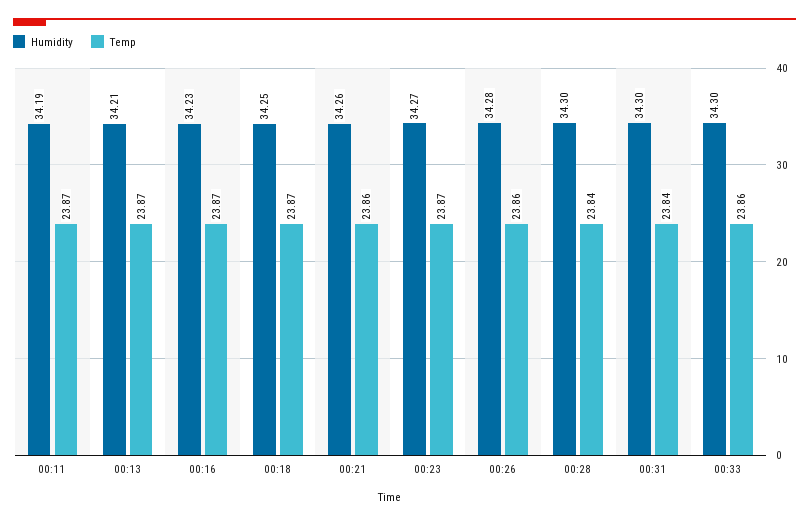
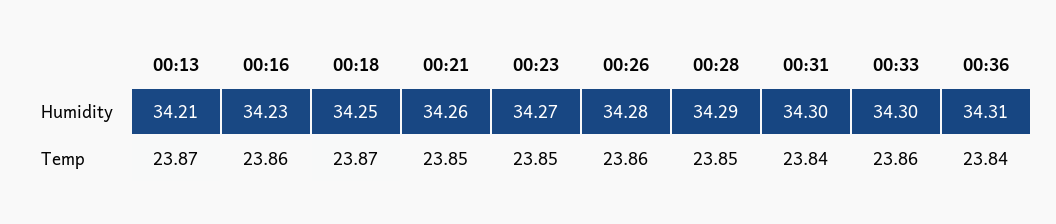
Humidity, 00:11: 34.19 -> none
Temp, 00:11: 23.87 -> none
Temp, 00:16: 23.87 -> 23.86
Temp, 00:21: 23.86 -> 23.85
Temp, 00:23: 23.87 -> 23.85
Humidity, 00:28: 34.3 -> 34.29
Temp, 00:28: 23.84 -> 23.85
Humidity, 00:36: none -> 34.31
Temp, 00:36: none -> 23.84

